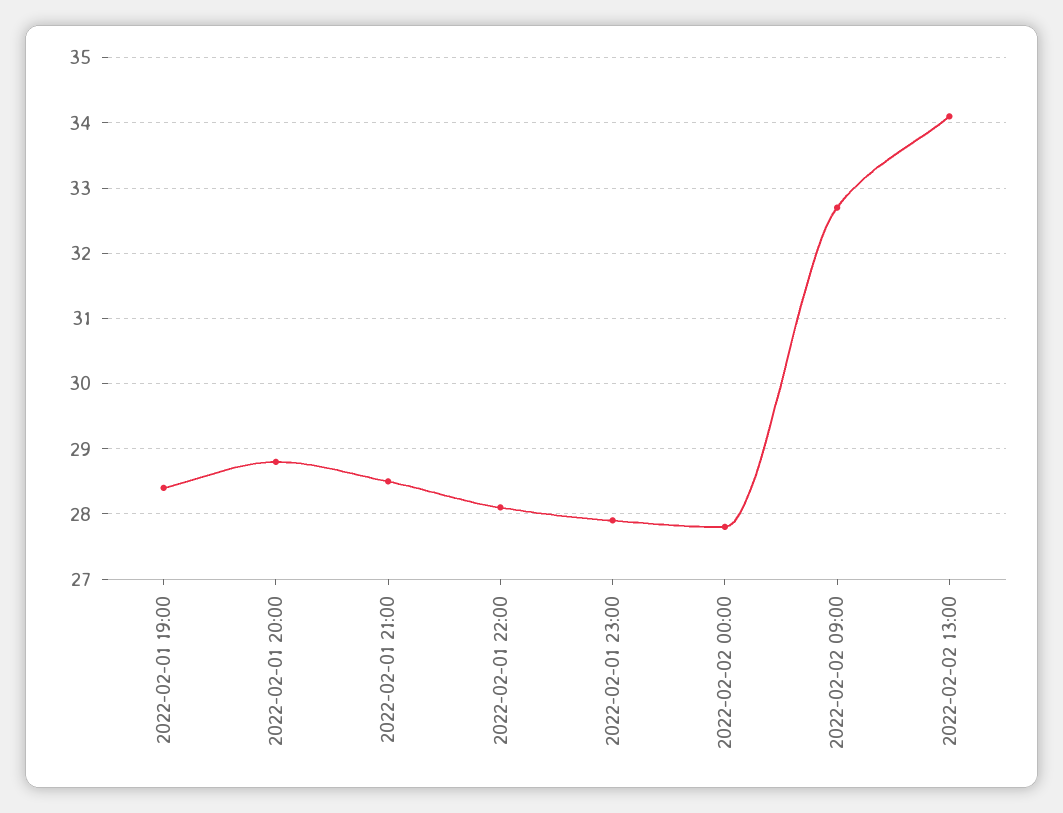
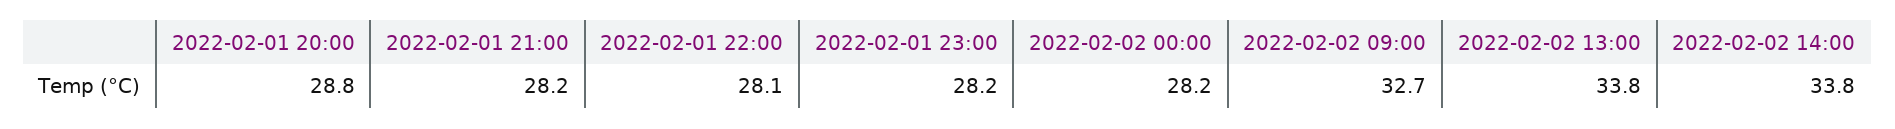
2022-02-01 19:00: 28.4 -> none
2022-02-01 21:00: 28.5 -> 28.2
2022-02-01 23:00: 27.9 -> 28.2
2022-02-02 00:00: 27.8 -> 28.2
2022-02-02 13:00: 34.1 -> 33.8
2022-02-02 14:00: none -> 33.8

